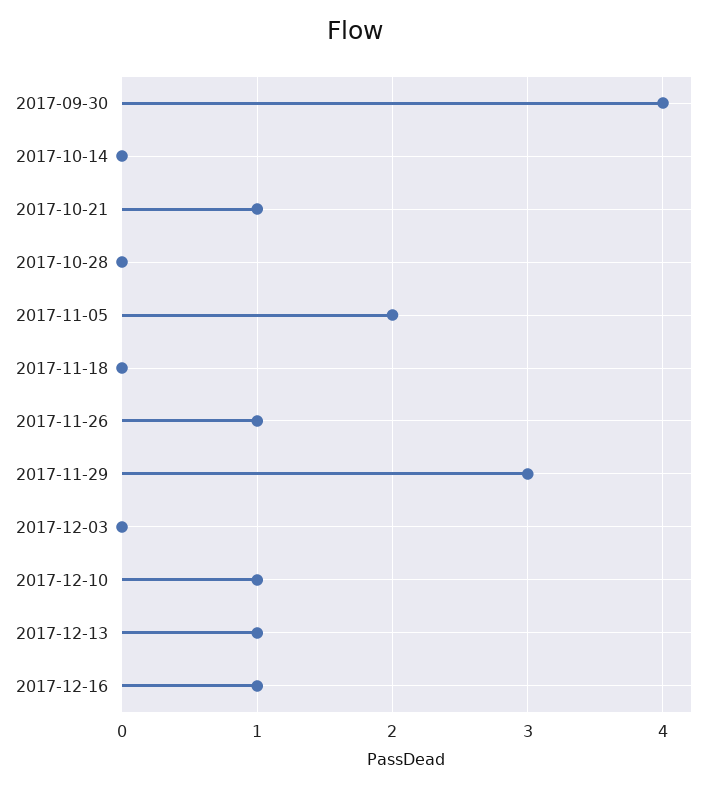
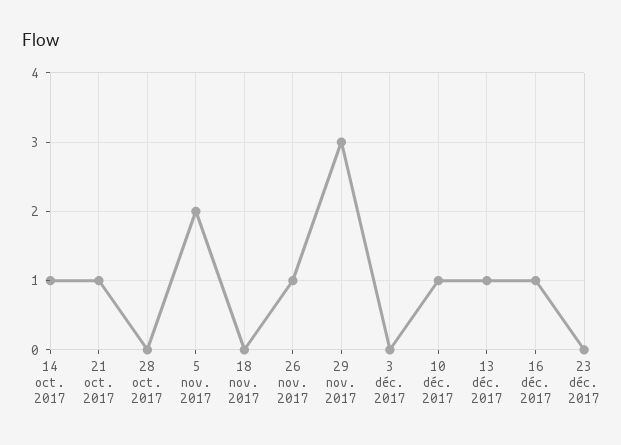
2017-09-30: 4 -> none
2017-10-14: 0 -> 1
23 déc. 2017: none -> 0

